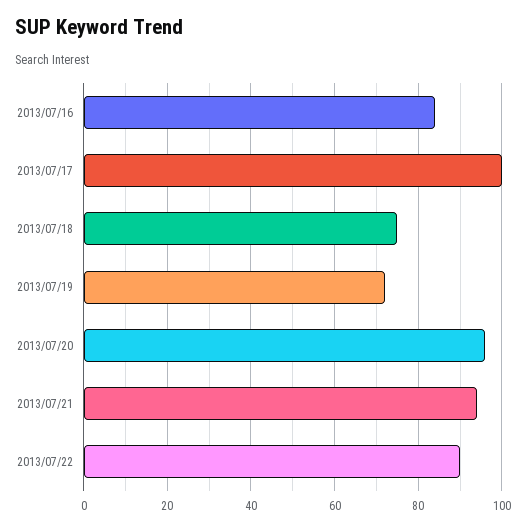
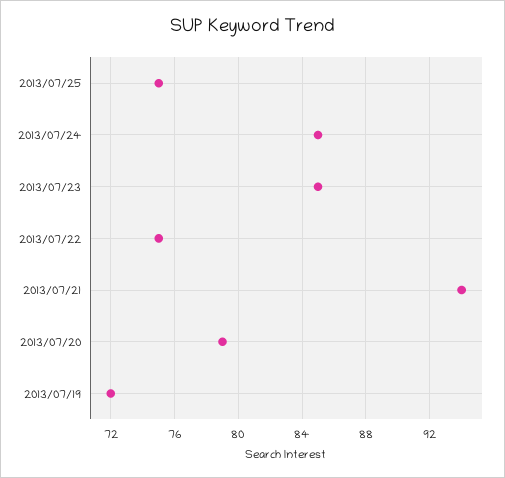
2013/07/16: 85 -> none
2013/07/17: 100 -> none
2013/07/18: 75 -> none
2013/07/20: 95 -> 79
2013/07/22: 90 -> 75
2013/07/25: none -> 75
2013/07/24: none -> 85
2013/07/23: none -> 85

